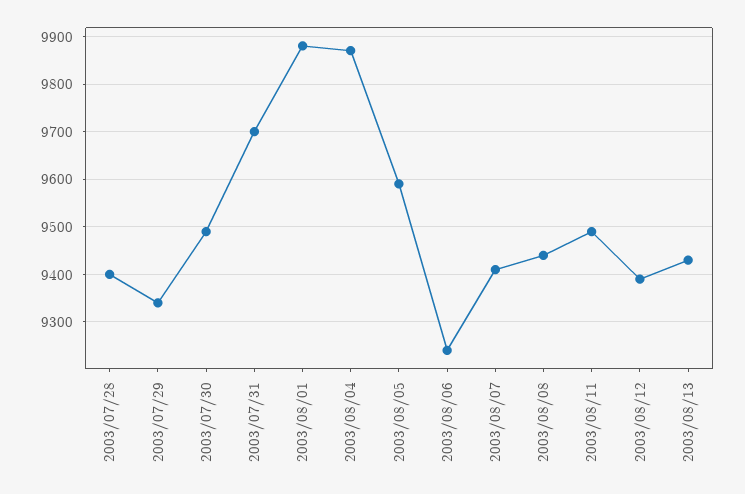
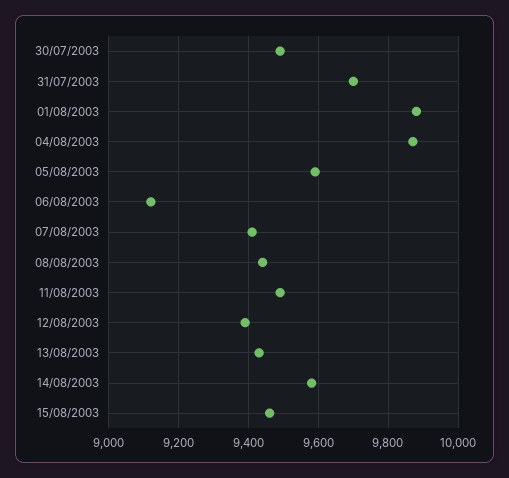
2003/07/28: 9400 -> none
2003/07/29: 9340 -> none
2003/08/06: 9240 -> 9120
14/08/2003: none -> 9580
15/08/2003: none -> 9460

